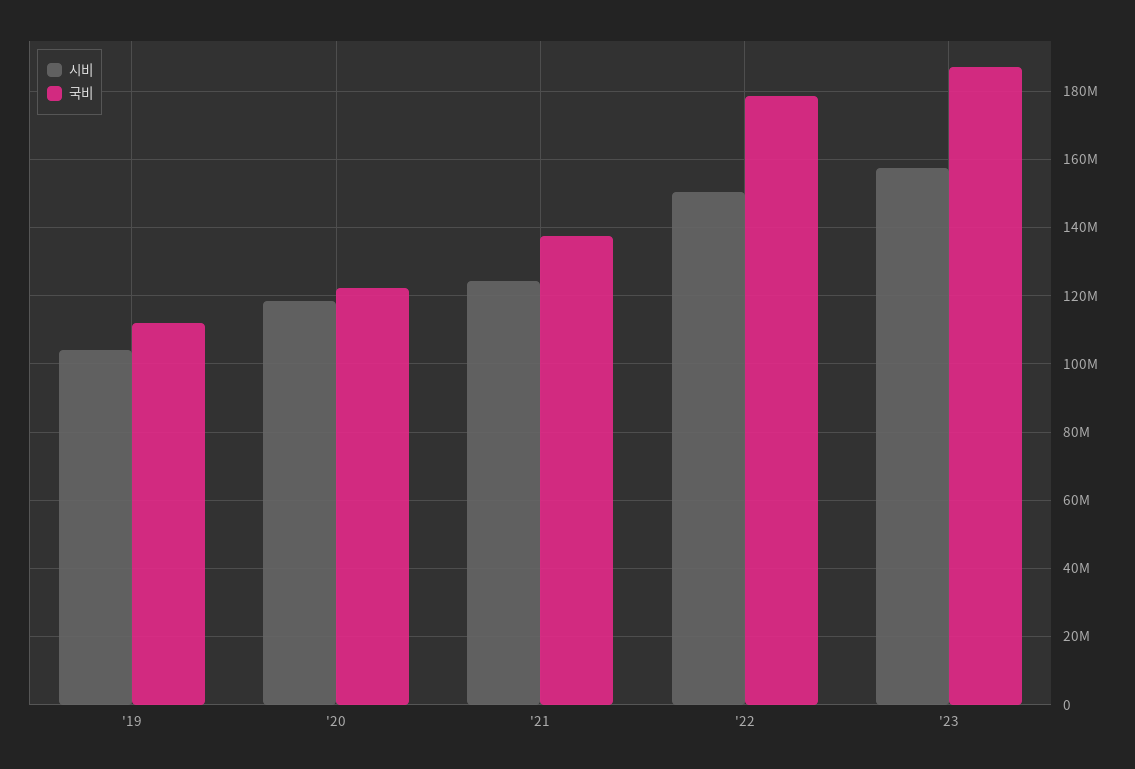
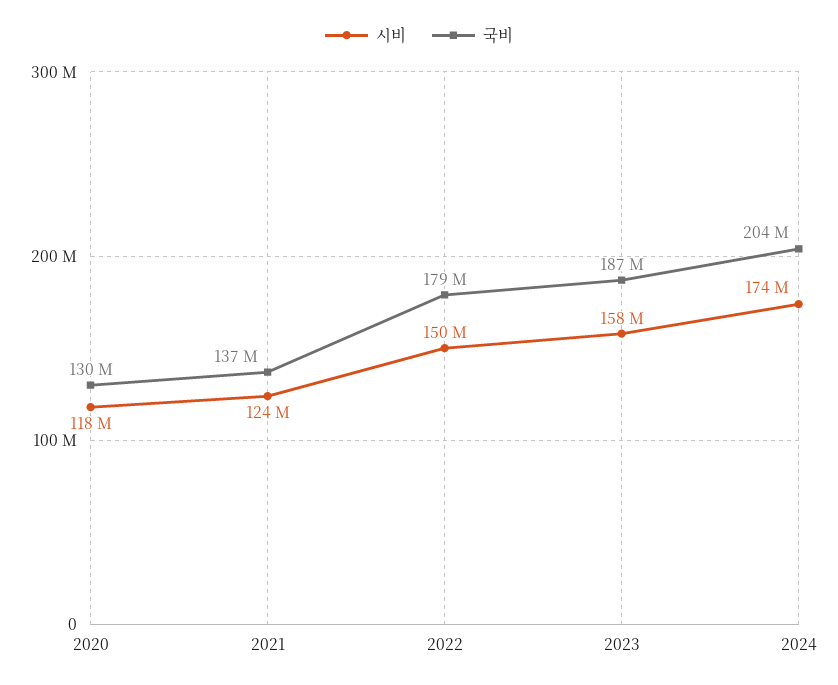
시비, '19: 104000000 -> none
국비, '19: 112000000 -> none
국비, '20: 122000000 -> 130000000
시비, 2024: none -> 174000000
국비, 2024: none -> 204000000

